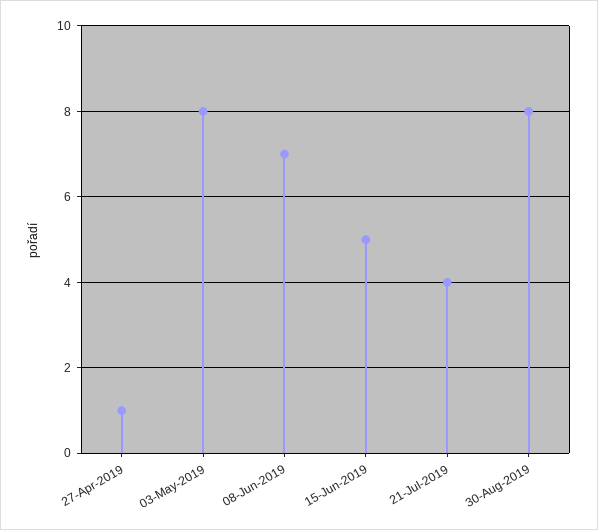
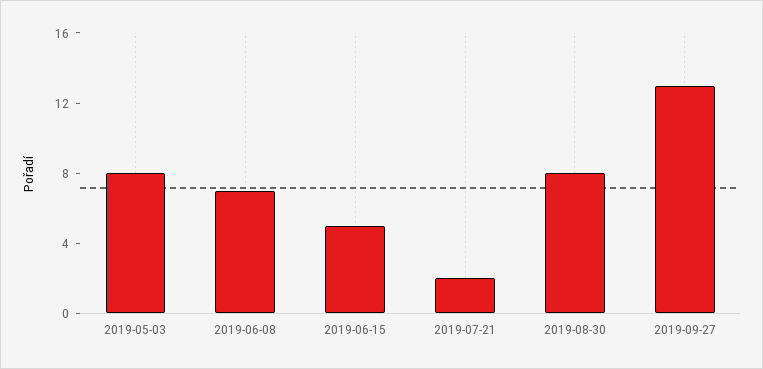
27-Apr-2019: 1 -> none
21-Jul-2019: 4 -> 2
2019-09-27: none -> 13

